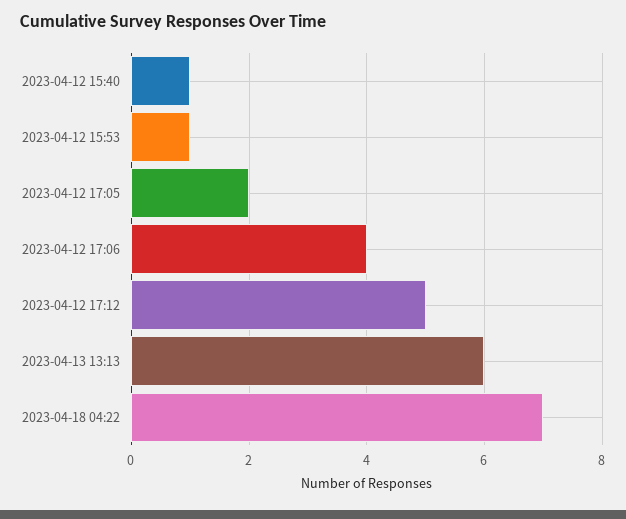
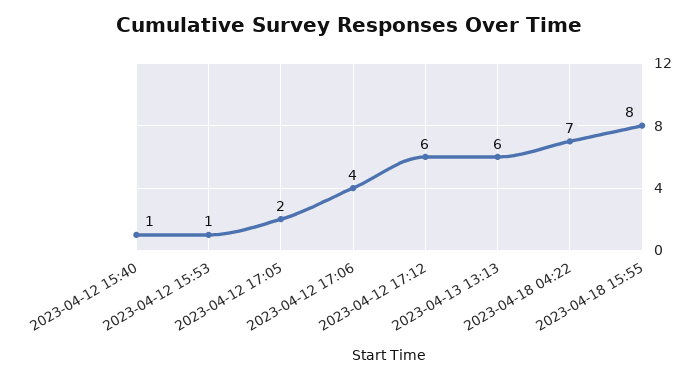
2023-04-12 17:12: 5 -> 6
2023-04-18 15:55: none -> 8

